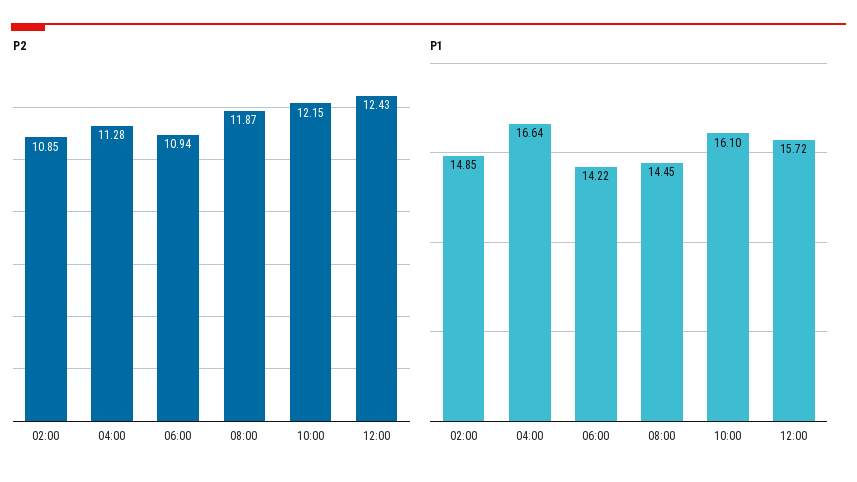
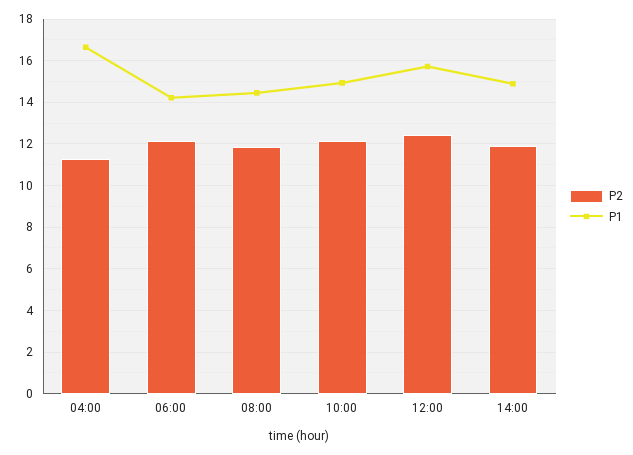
P2, 02:00: 10.85 -> none
P2, 06:00: 10.94 -> 12
P1, 02:00: 14.85 -> none
P1, 10:00: 16.1 -> 15
P2, 14:00: none -> 12
P1, 14:00: none -> 15

